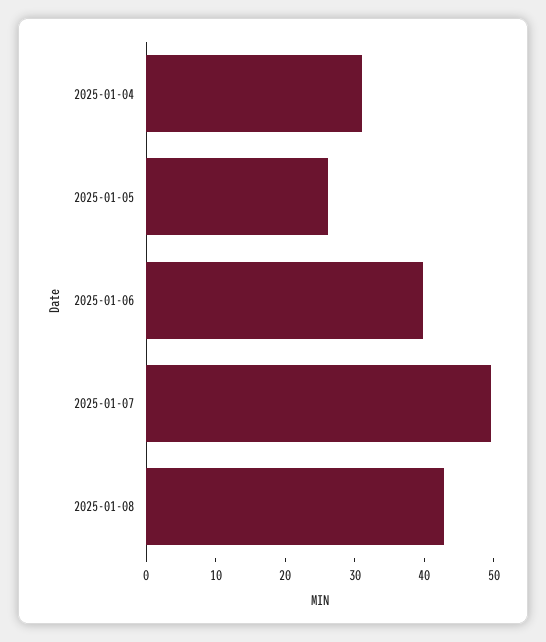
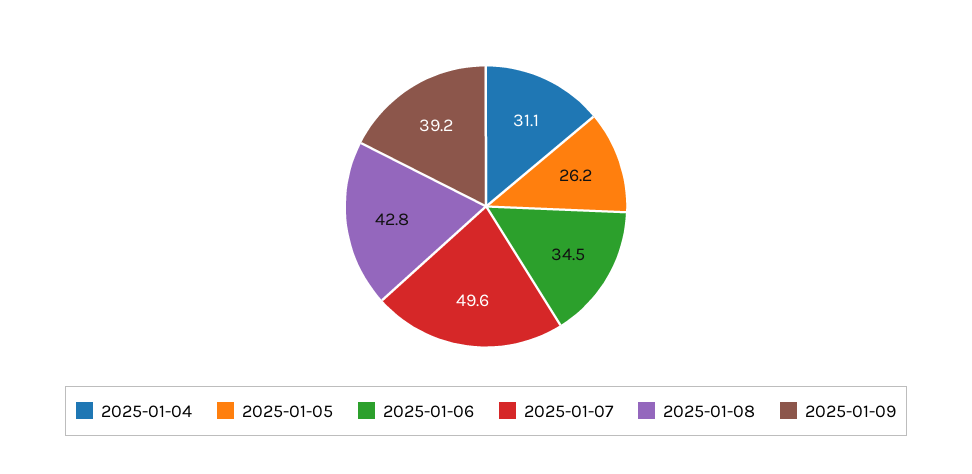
2025-01-06: 40 -> 34.5
2025-01-09: none -> 39.2

